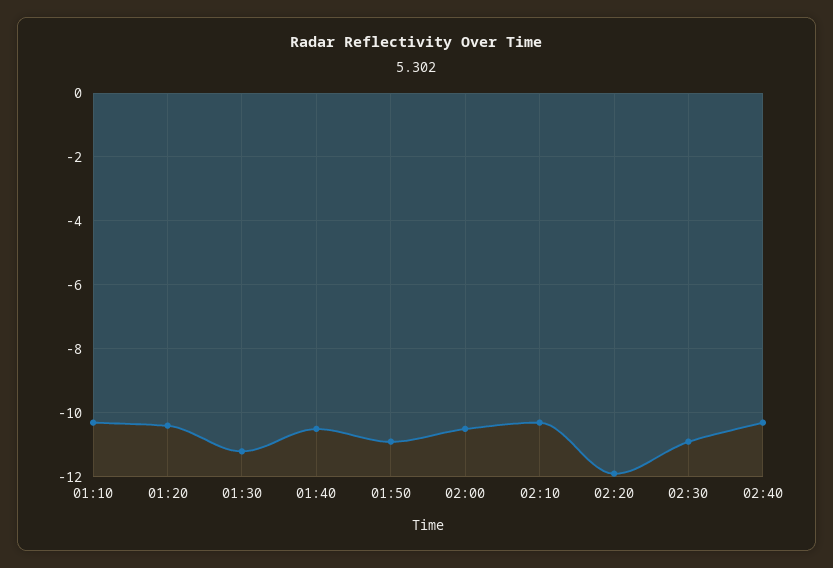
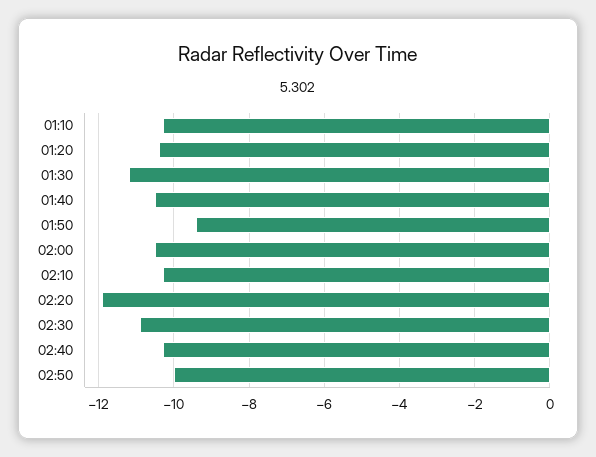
01:50: -11 -> -9.5
02:50: none -> -10

